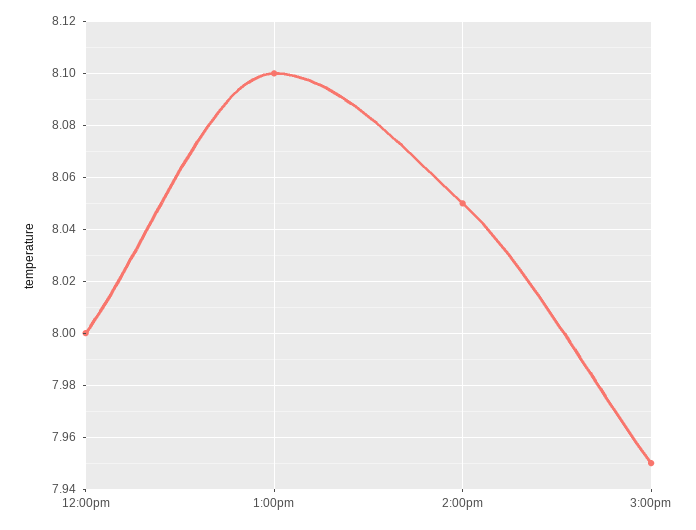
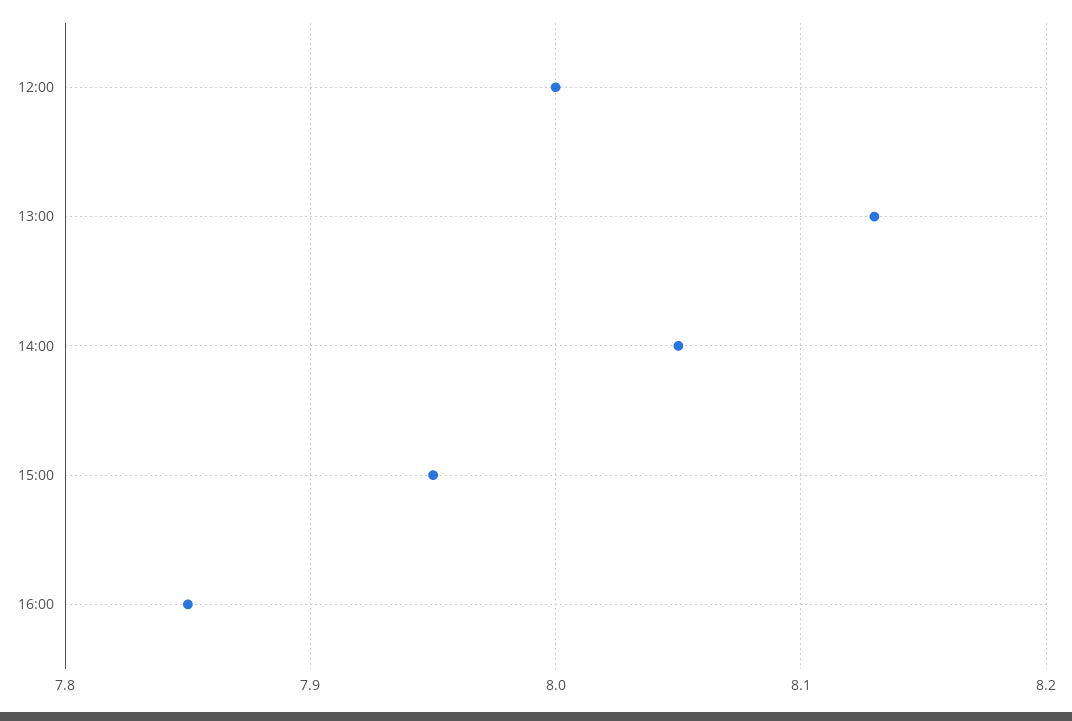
1:00pm: 8.1 -> 8.13
16:00: none -> 7.85

